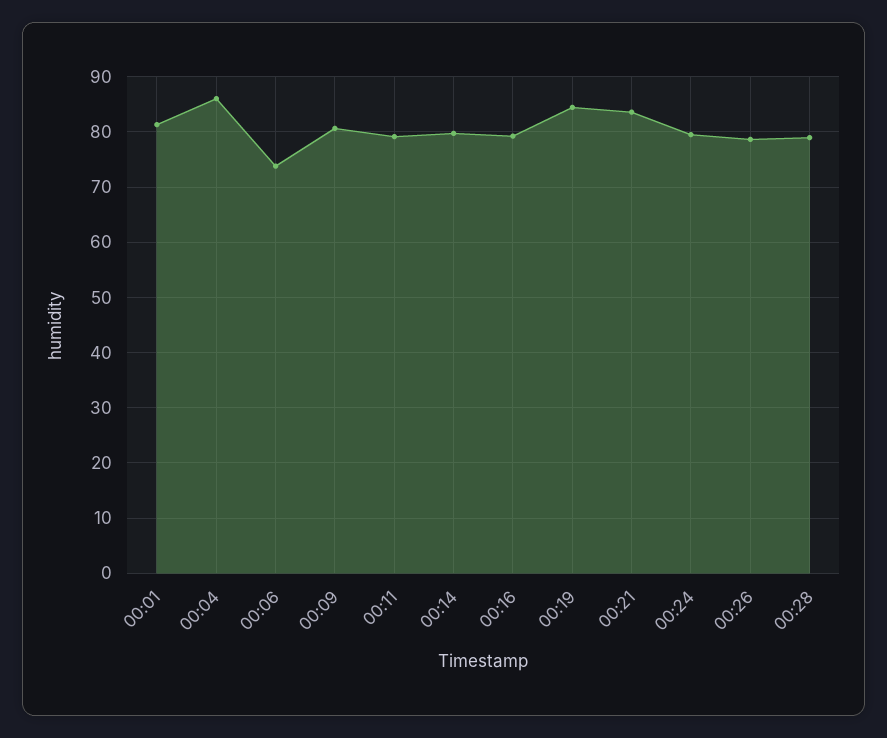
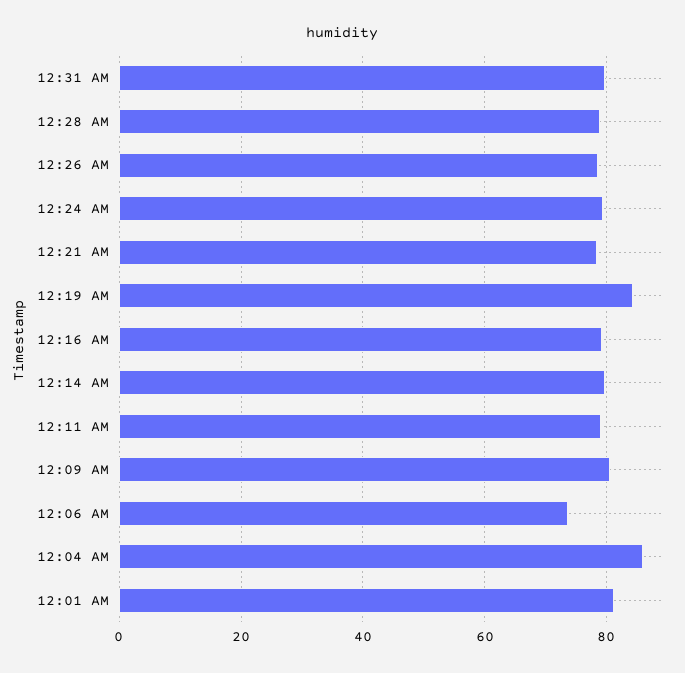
00:21: 84 -> 78
12:31 AM: none -> 80

